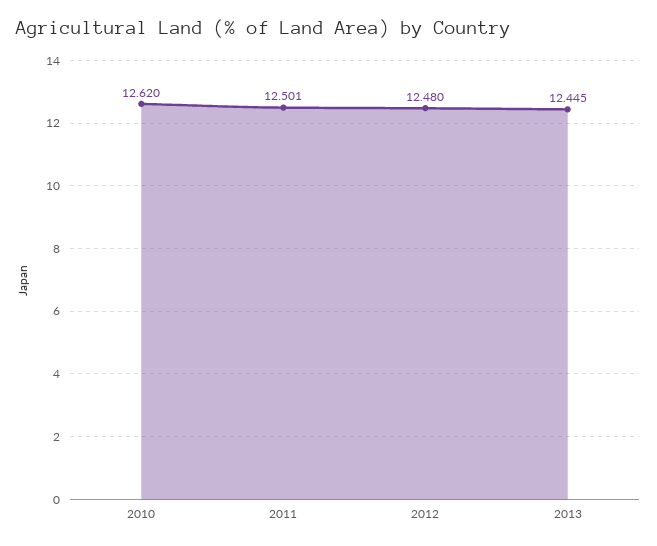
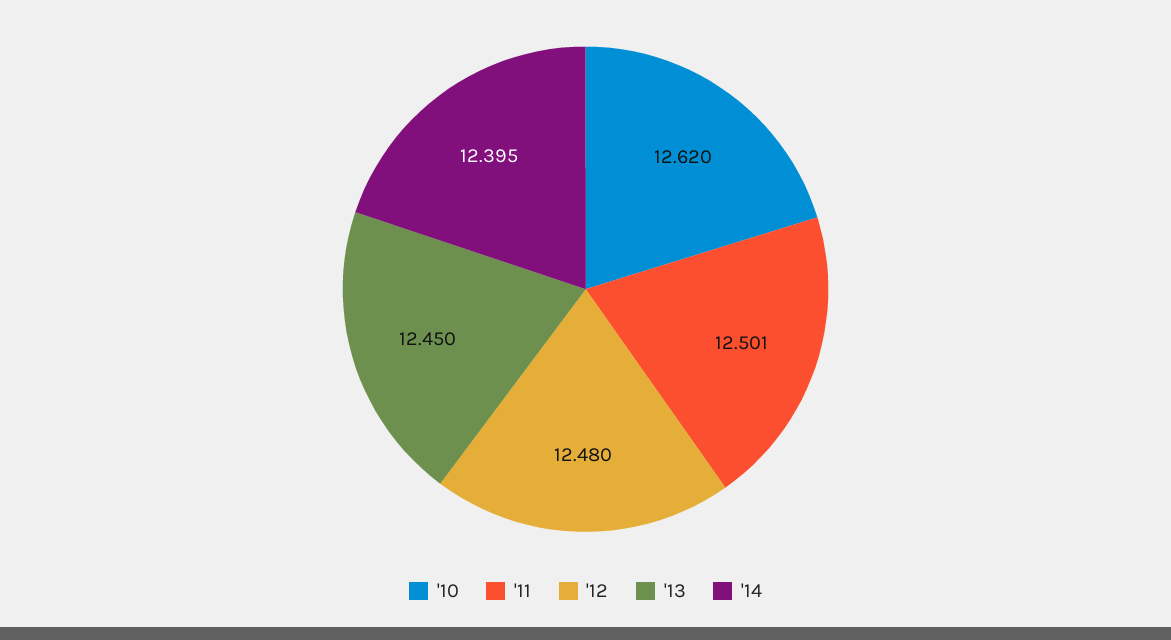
2013: 12.445 -> 12.45
'14: none -> 12.395

